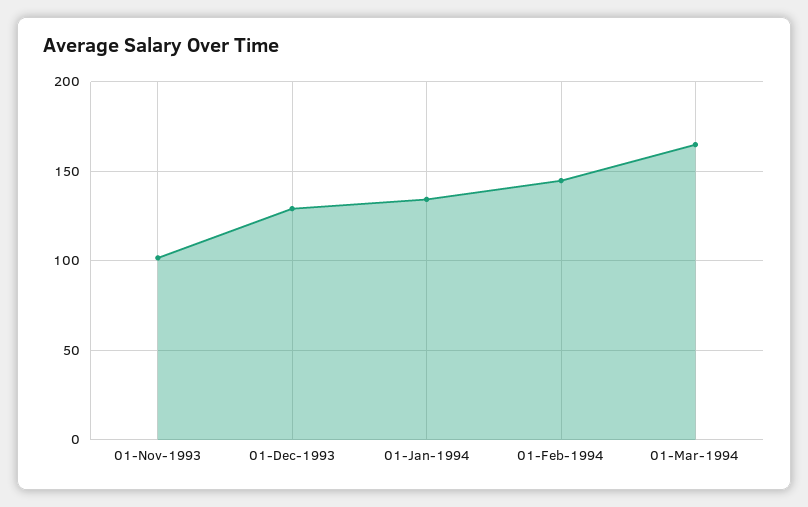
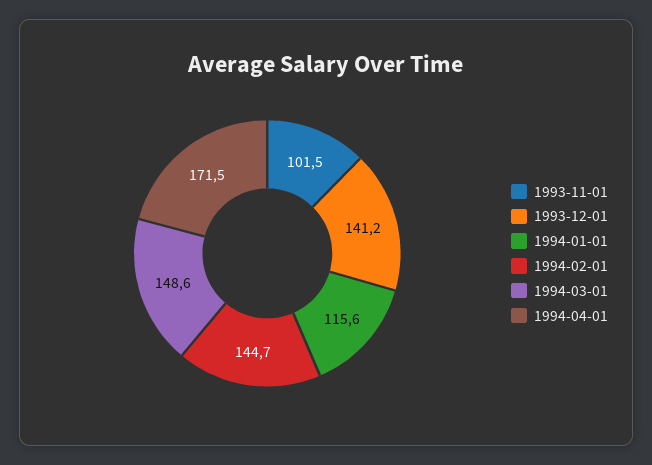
01-Dec-1993: 130 -> 141.2
01-Jan-1994: 135 -> 115.6
01-Mar-1994: 165 -> 148.6
1994-04-01: none -> 171.5

